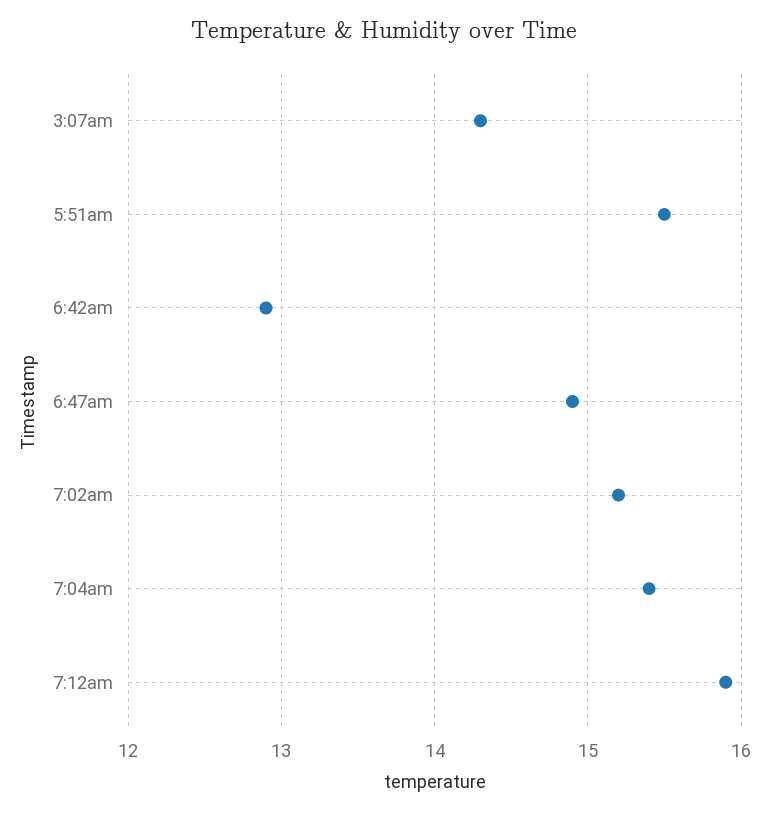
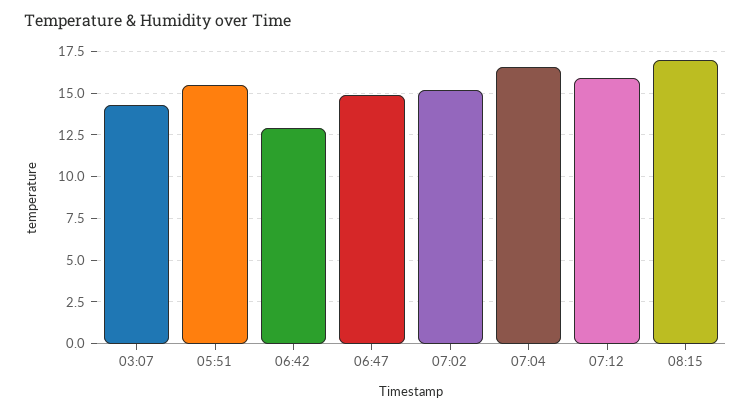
7:04am: 15.4 -> 16.5
08:15: none -> 17

